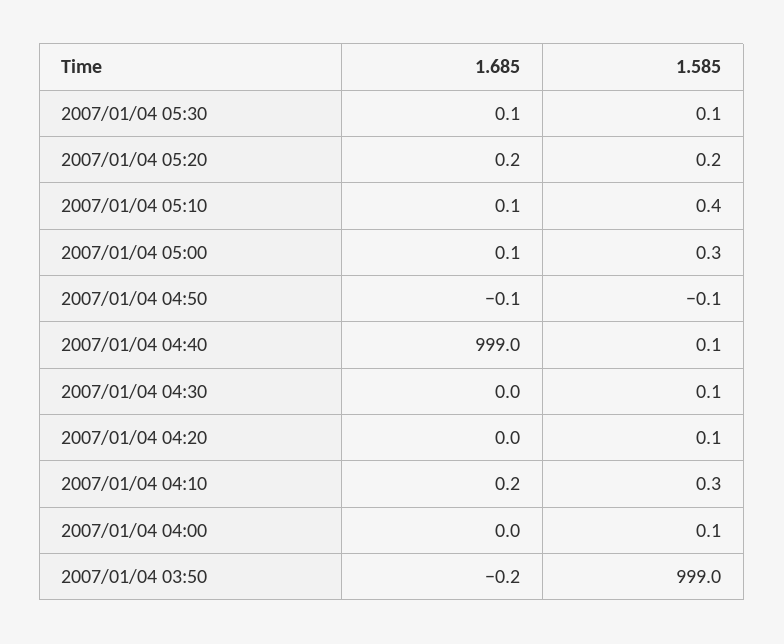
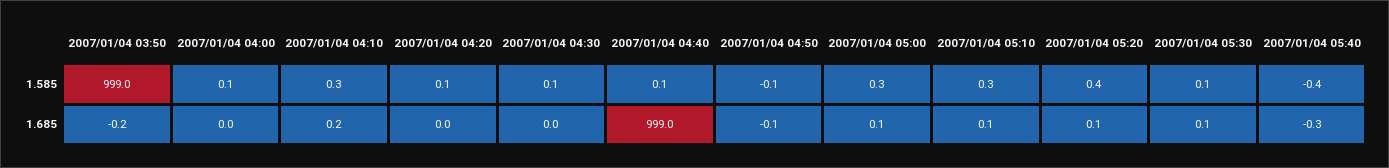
1.685, 2007/01/04 05:20: 0.2 -> 0.1
1.585, 2007/01/04 05:20: 0.2 -> 0.4
1.585, 2007/01/04 05:10: 0.4 -> 0.3
1.585, 2007/01/04 05:40: none -> -0.4
1.685, 2007/01/04 05:40: none -> -0.3

